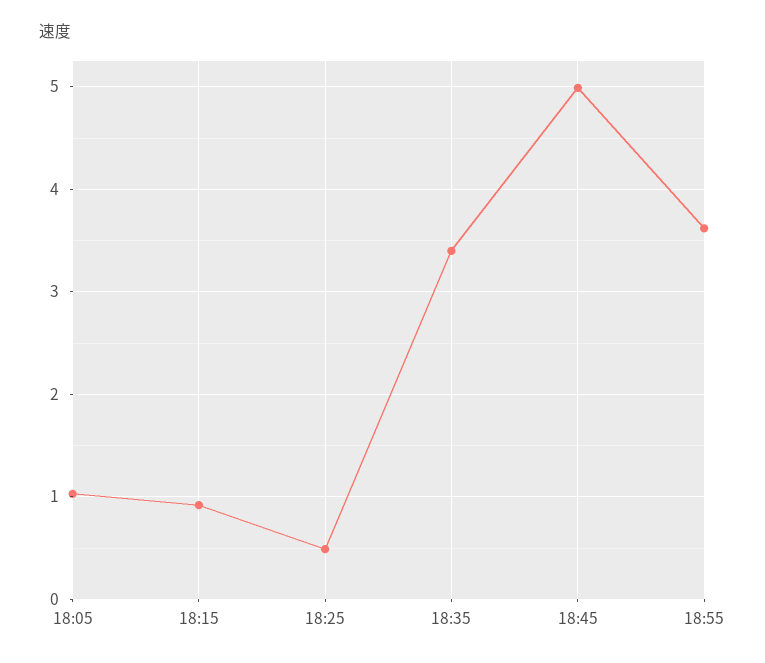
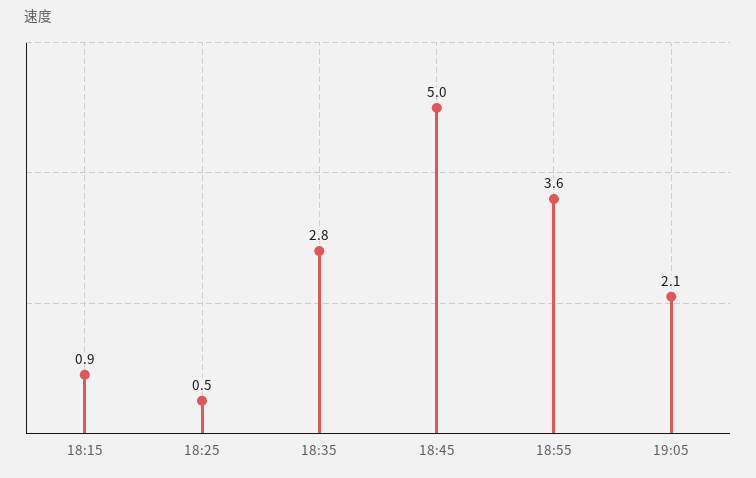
18:05: 1 -> none
18:35: 3.4 -> 2.8
19:05: none -> 2.1

